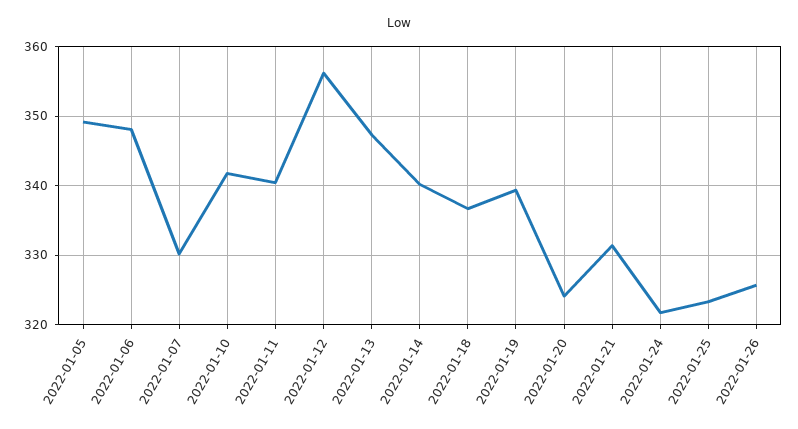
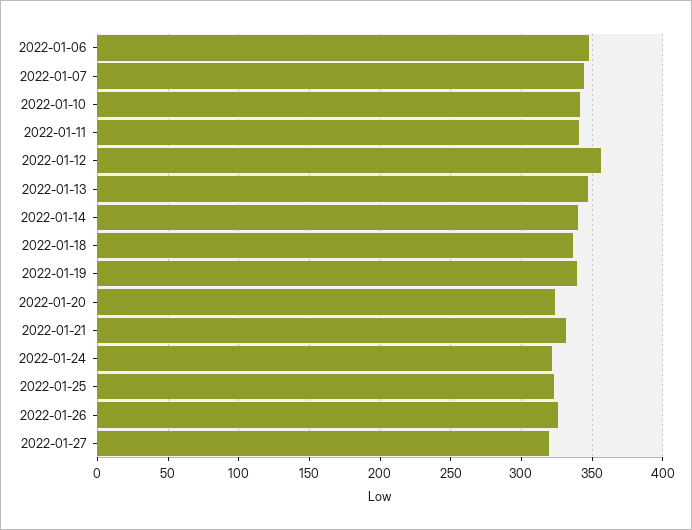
2022-01-05: 349 -> none
2022-01-07: 330 -> 345
2022-01-27: none -> 320

